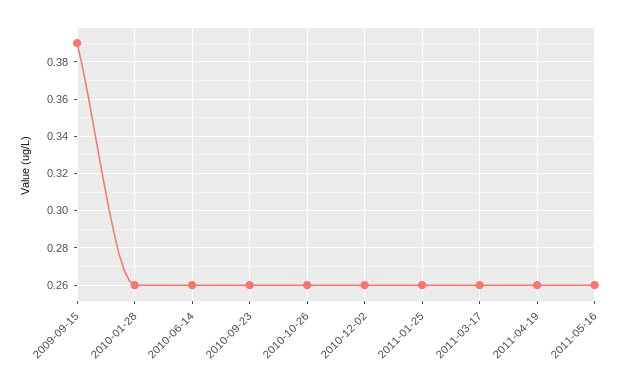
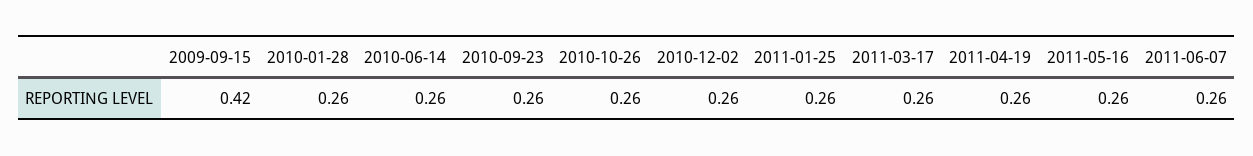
2009-09-15: 0.39 -> 0.42
2011-06-07: none -> 0.26

